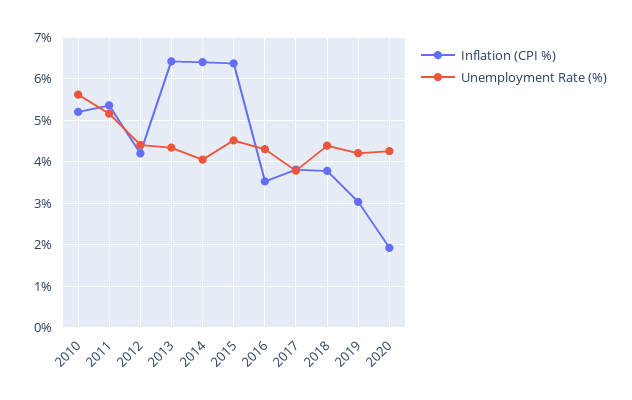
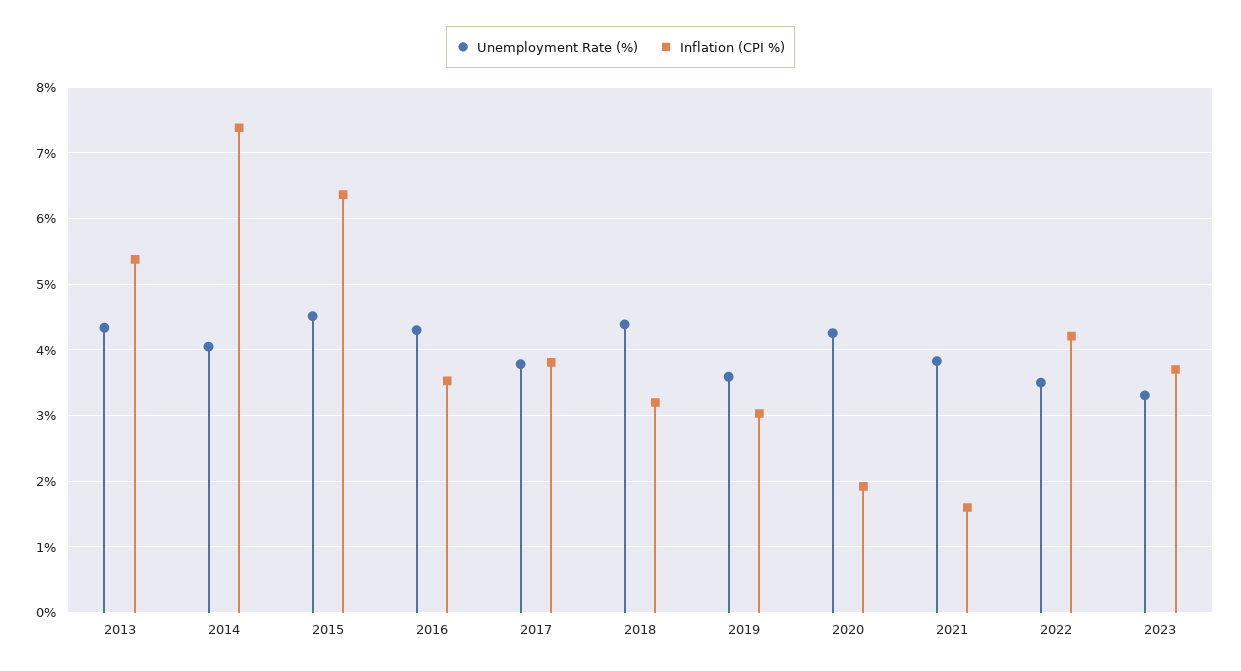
Inflation (CPI %), 2010: 5.2 -> none
Unemployment Rate (%), 2010: 5.6 -> none
Inflation (CPI %), 2011: 5.4 -> none
Unemployment Rate (%), 2011: 5.2 -> none
Inflation (CPI %), 2012: 4.2 -> none
Unemployment Rate (%), 2012: 4.4 -> none
Inflation (CPI %), 2013: 6.4 -> 5.4
Inflation (CPI %), 2014: 6.4 -> 7.4
Inflation (CPI %), 2018: 3.8 -> 3.2
Unemployment Rate (%), 2019: 4.2 -> 3.6
Unemployment Rate (%), 2021: none -> 3.8
Inflation (CPI %), 2021: none -> 1.6
Unemployment Rate (%), 2022: none -> 3.5
Inflation (CPI %), 2022: none -> 4.2
Unemployment Rate (%), 2023: none -> 3.3
Inflation (CPI %), 2023: none -> 3.7

